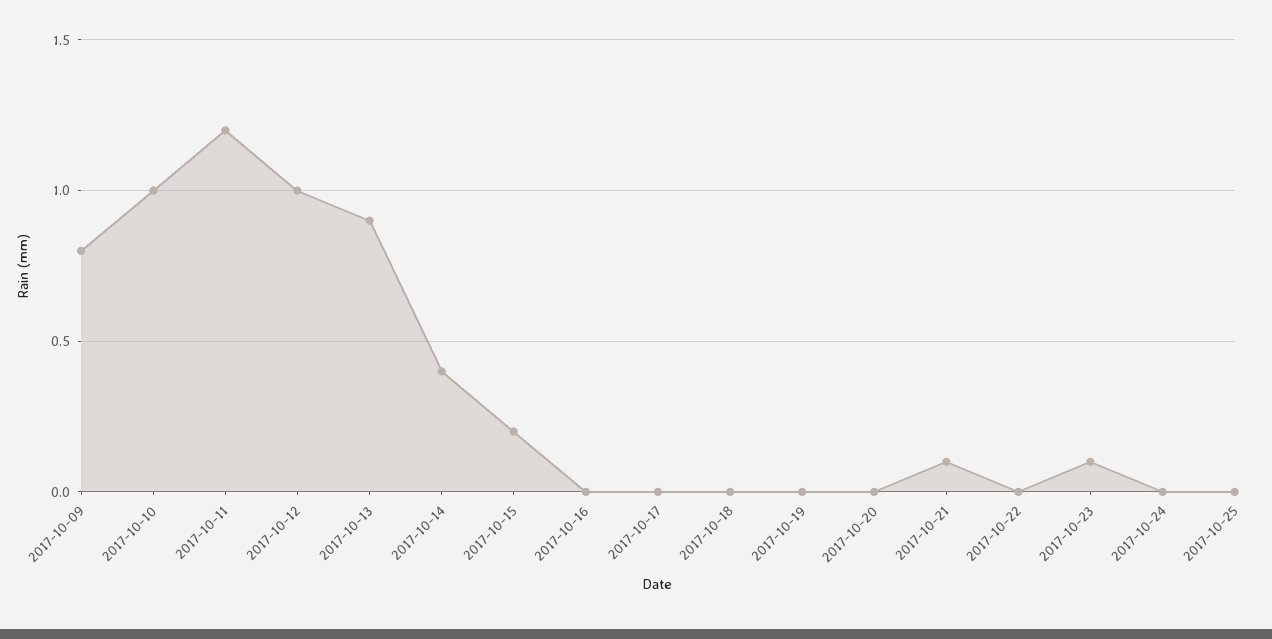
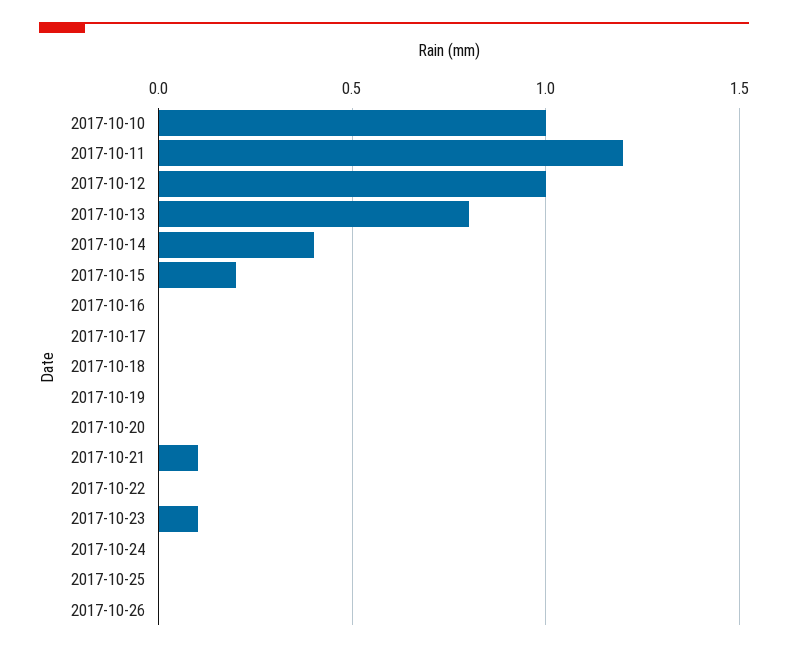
2017-10-09: 0.8 -> none
2017-10-13: 0.9 -> 0.8
2017-10-26: none -> 0

